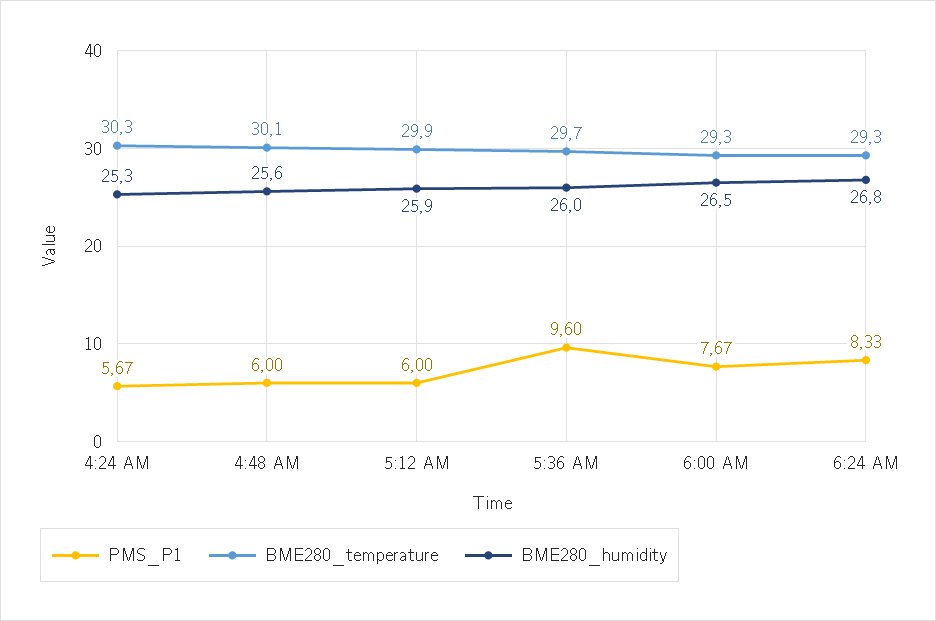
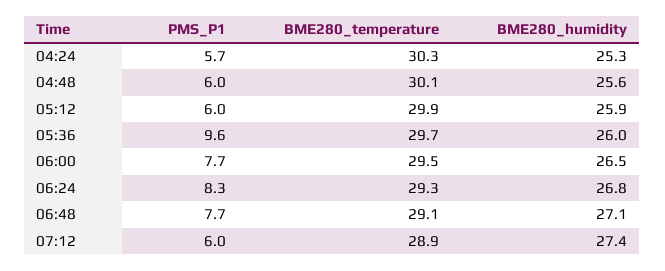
BME280_temperature, 6:00 AM: 29.3 -> 29.5
PMS_P1, 06:48: none -> 7.7
BME280_temperature, 06:48: none -> 29.1
BME280_humidity, 06:48: none -> 27.1
PMS_P1, 07:12: none -> 6
BME280_temperature, 07:12: none -> 28.9
BME280_humidity, 07:12: none -> 27.4

